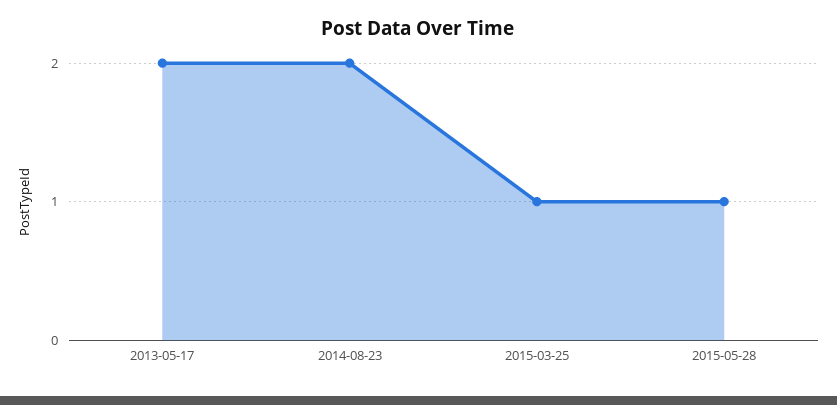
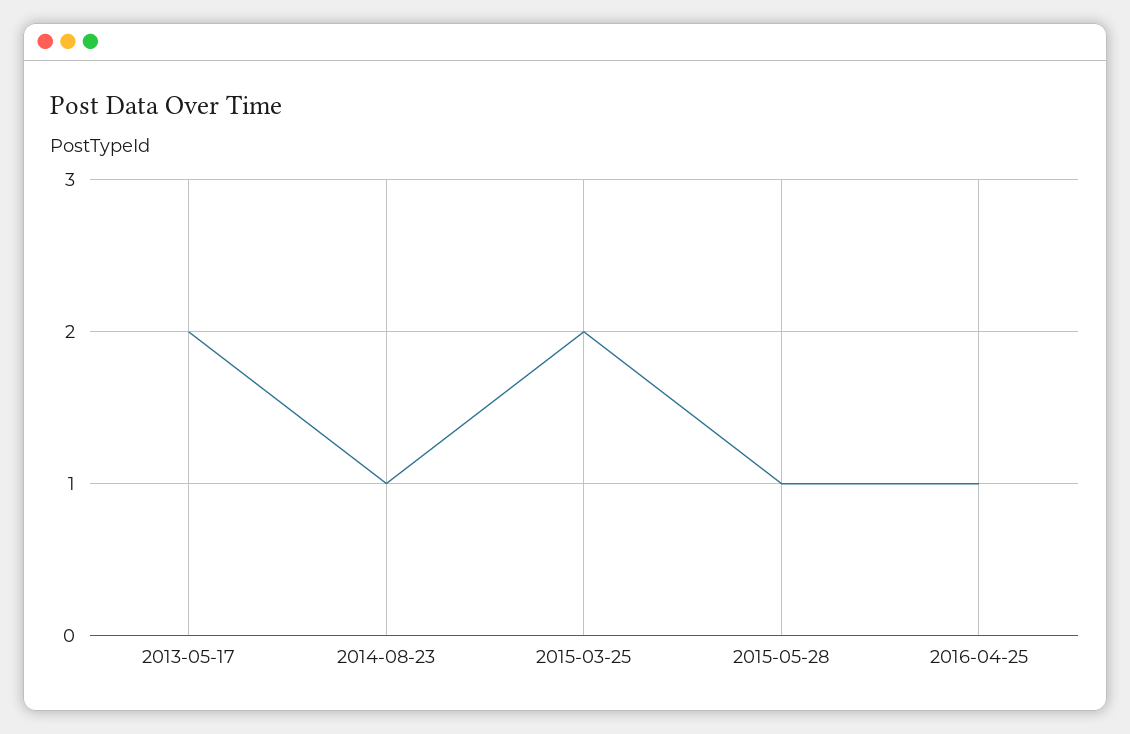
2014-08-23: 2 -> 1
2015-03-25: 1 -> 2
2016-04-25: none -> 1

